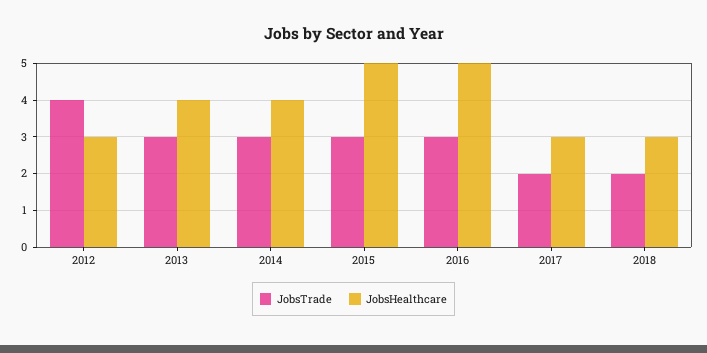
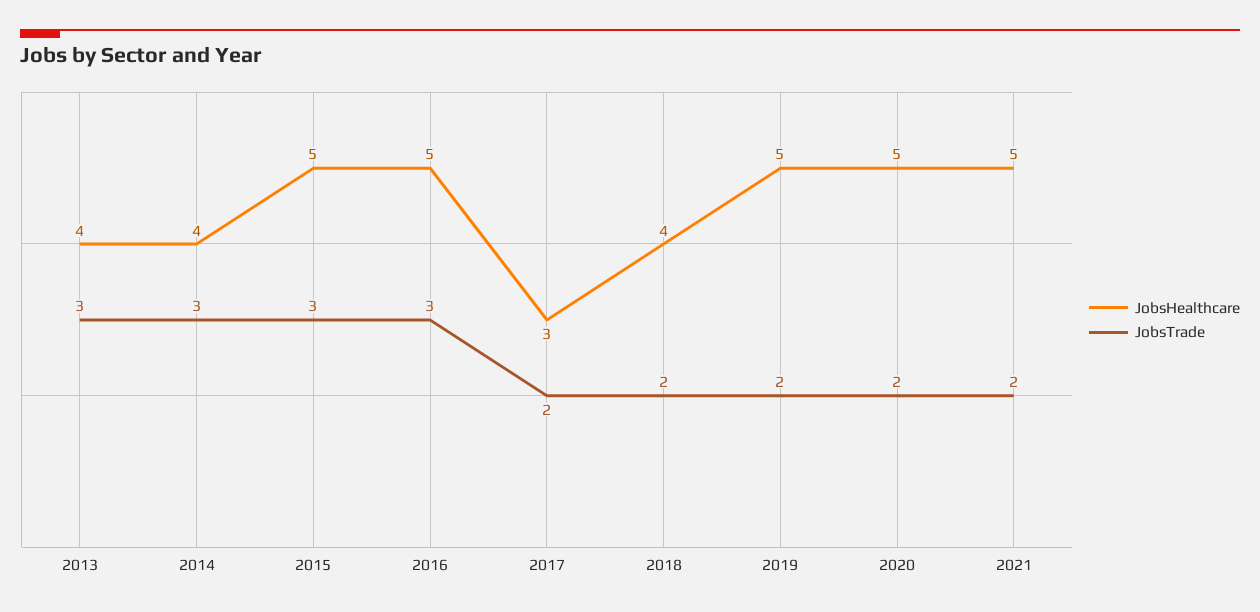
JobsTrade, 2012: 4 -> none
JobsHealthcare, 2012: 3 -> none
JobsHealthcare, 2018: 3 -> 4
JobsHealthcare, 2019: none -> 5
JobsTrade, 2019: none -> 2
JobsHealthcare, 2020: none -> 5
JobsTrade, 2020: none -> 2
JobsHealthcare, 2021: none -> 5
JobsTrade, 2021: none -> 2

